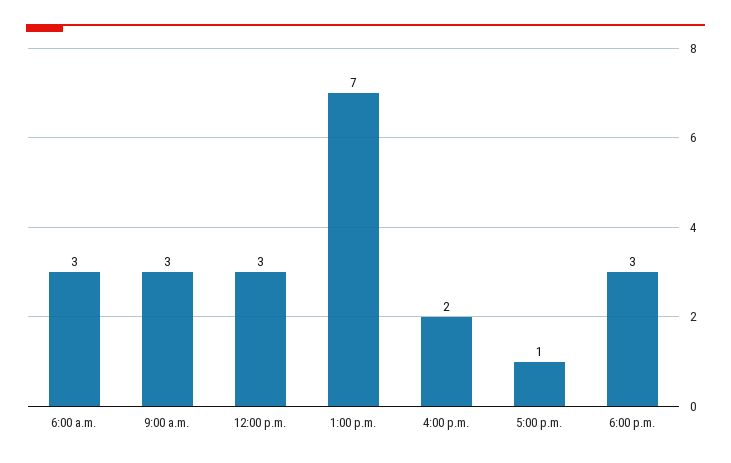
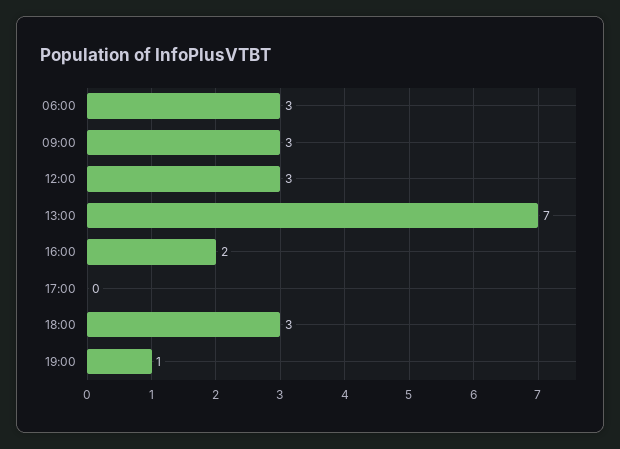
5:00 p.m.: 1 -> 0
19:00: none -> 1

